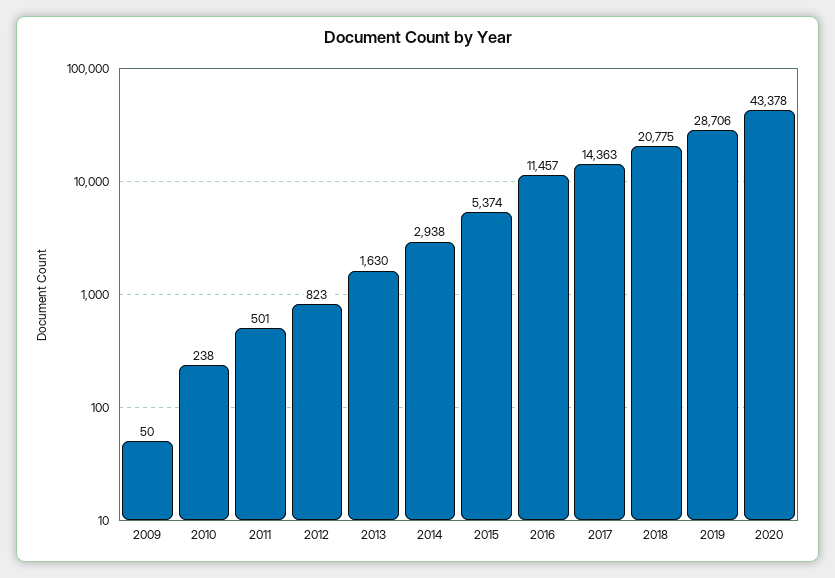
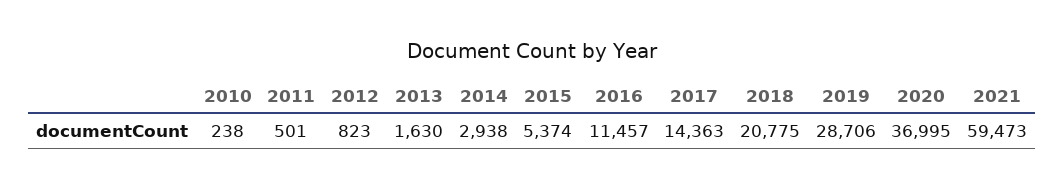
2009: 50 -> none
2020: 43378 -> 36995
2021: none -> 59473

